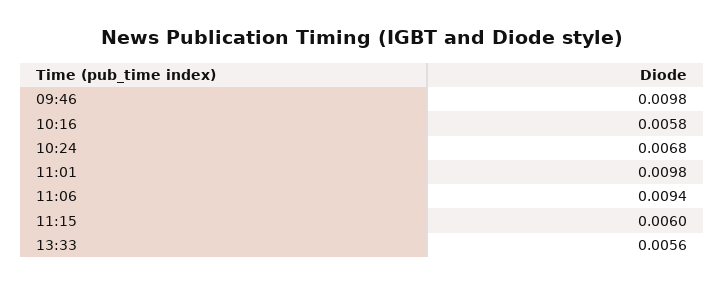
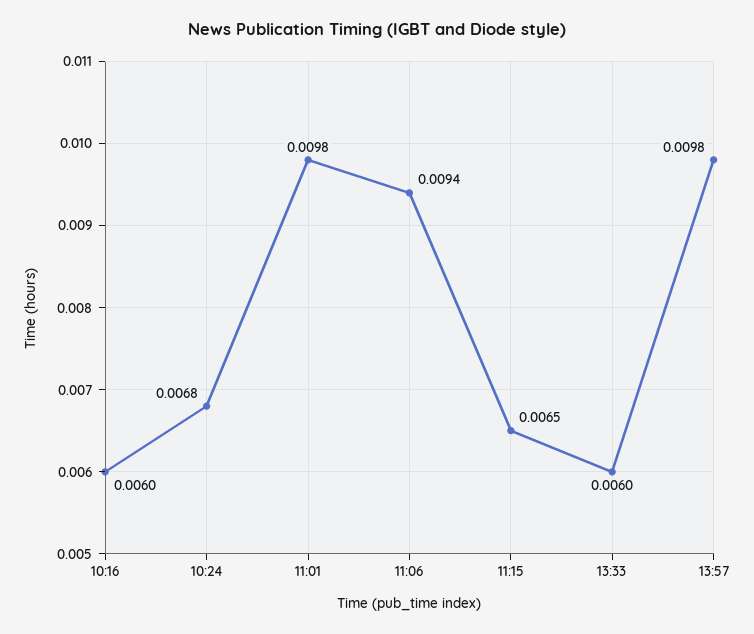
09:46: 0.0098 -> none
10:16: 0.0058 -> 0.006
11:15: 0.006 -> 0.0065
13:33: 0.0056 -> 0.006
13:57: none -> 0.0098

